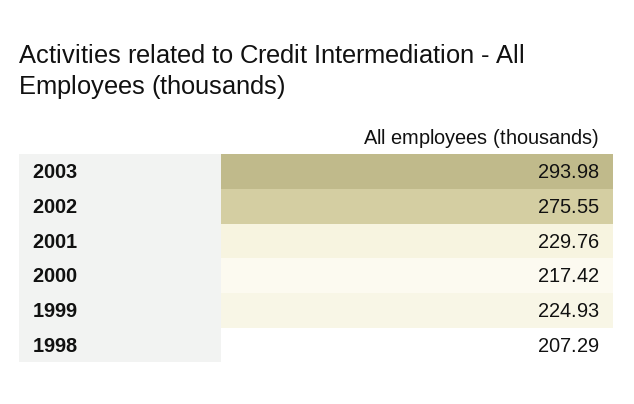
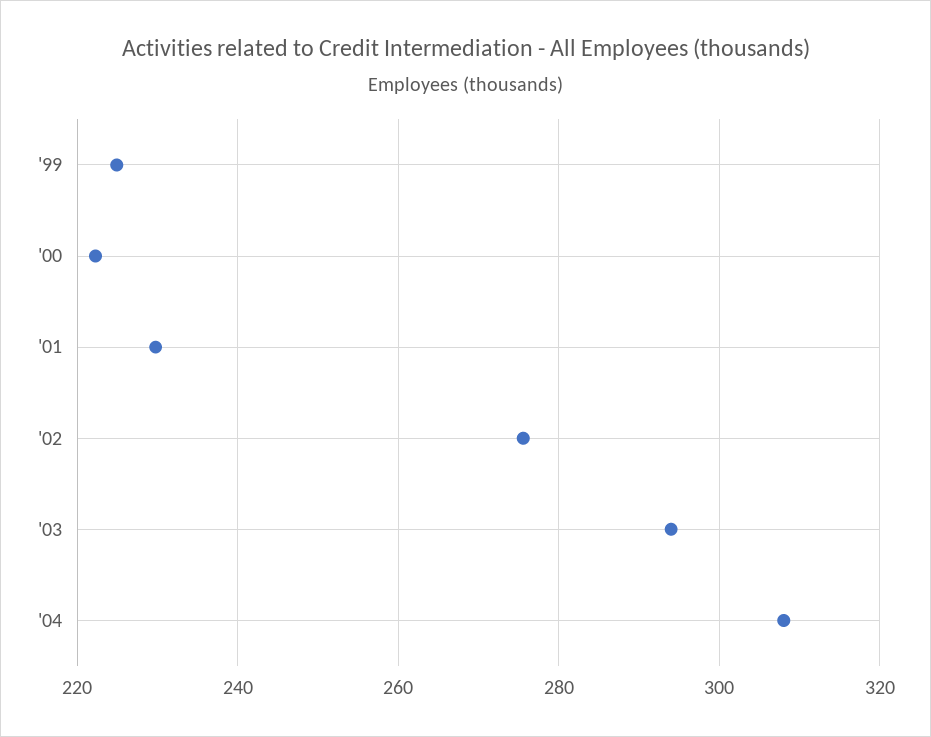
2000: 217.42 -> 222
1998: 207.29 -> none
'04: none -> 308

